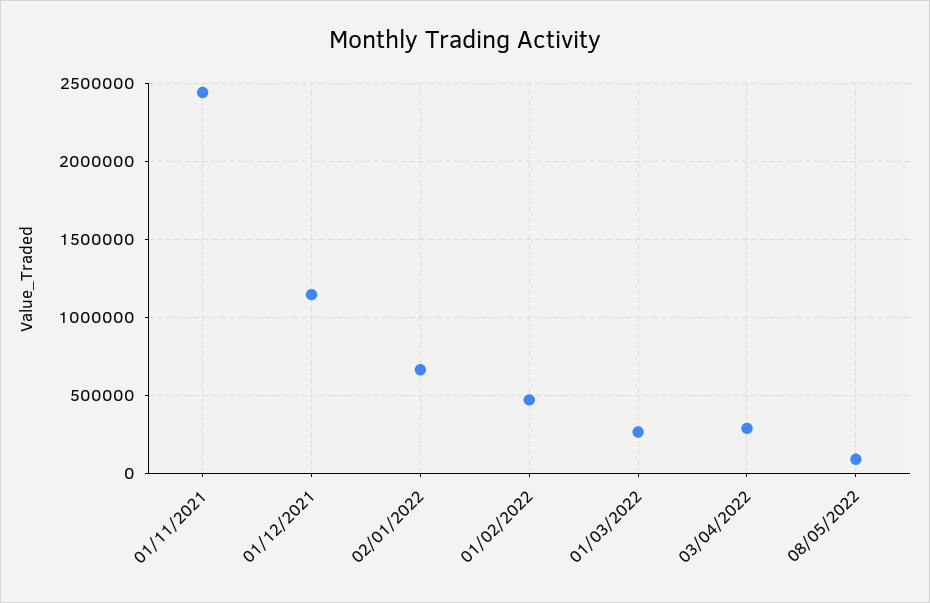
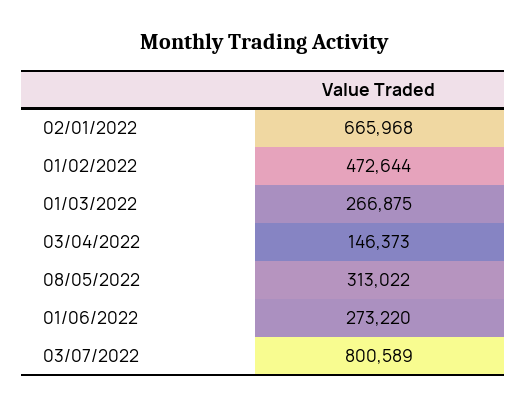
01/11/2021: 2450000 -> none
01/12/2021: 1150000 -> none
03/04/2022: 300000 -> 146373
08/05/2022: 100000 -> 313022
01/06/2022: none -> 273220
03/07/2022: none -> 800589

